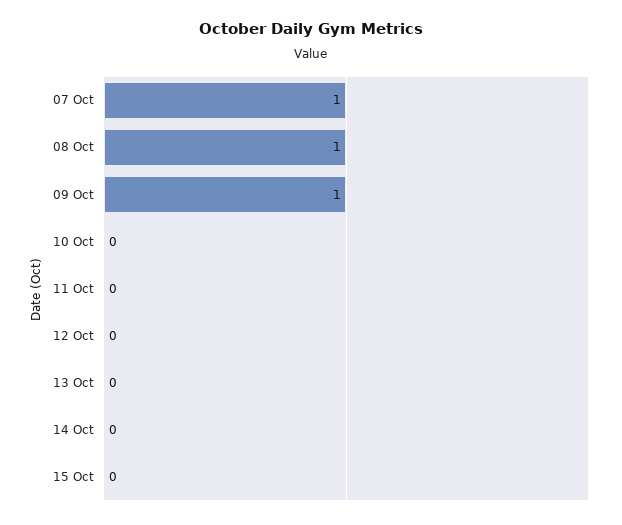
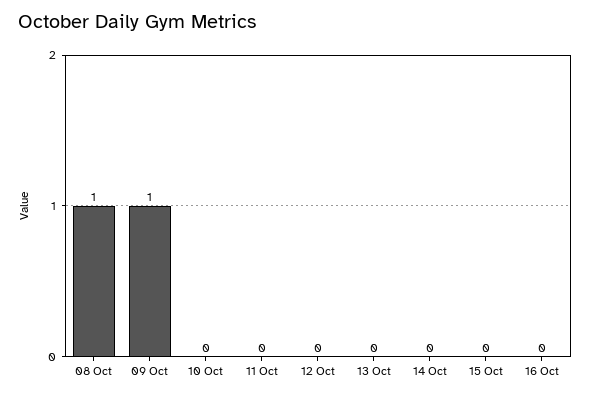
07 Oct: 1 -> none
16 Oct: none -> 0

